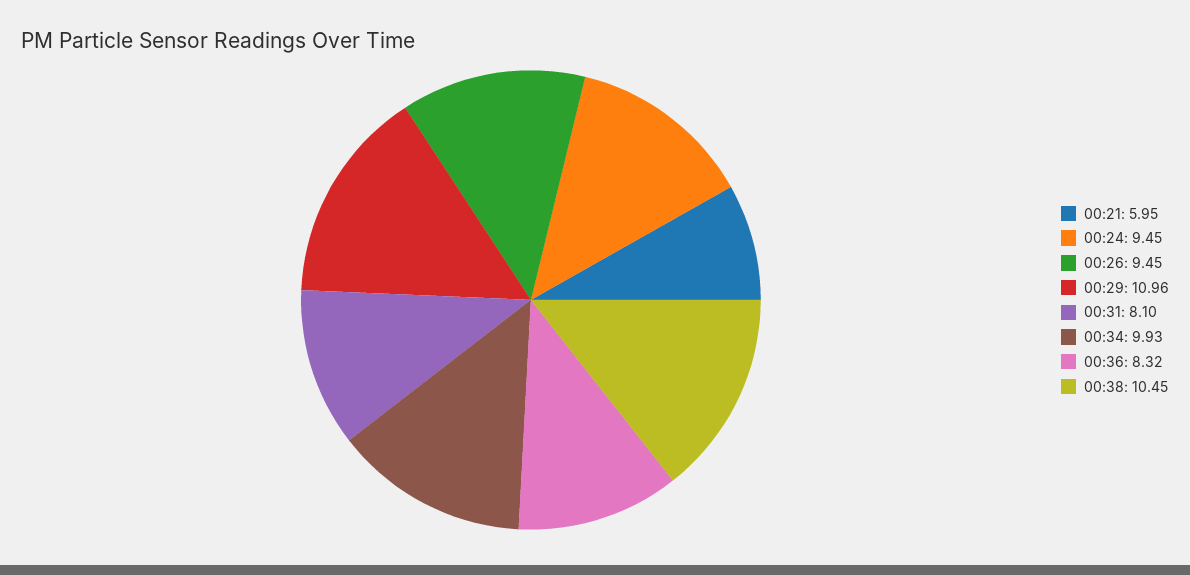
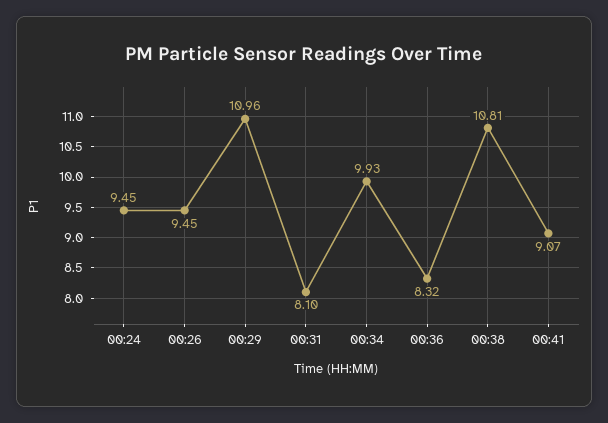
00:21: 5.95 -> none
00:38: 10.45 -> 10.81
00:41: none -> 9.07

